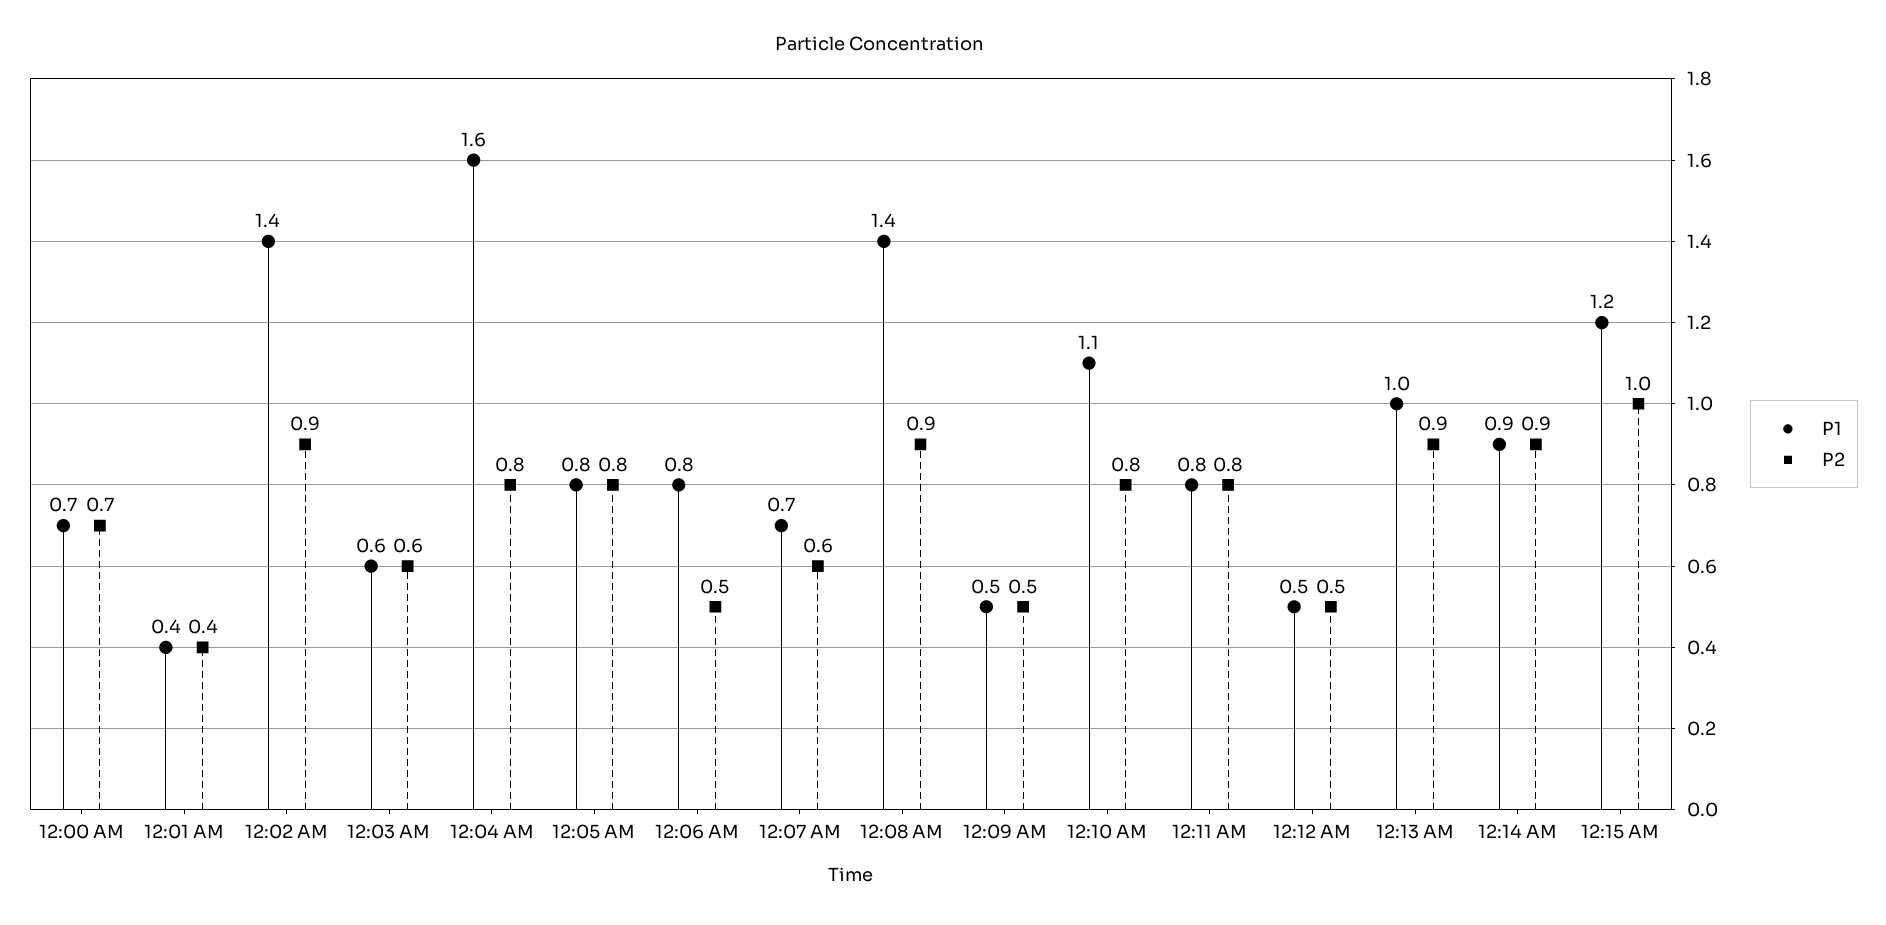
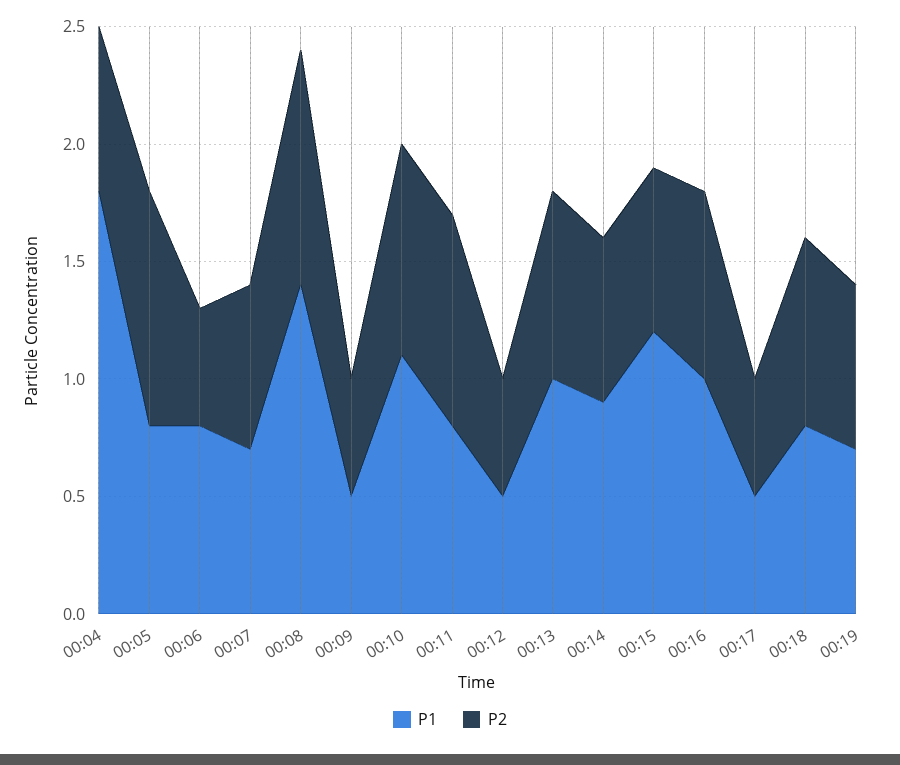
P1, 12:00 AM: 0.7 -> none
P2, 12:00 AM: 0.7 -> none
P1, 12:01 AM: 0.4 -> none
P2, 12:01 AM: 0.4 -> none
P1, 12:02 AM: 1.4 -> none
P2, 12:02 AM: 0.9 -> none
P1, 12:03 AM: 0.6 -> none
P2, 12:03 AM: 0.6 -> none
P1, 12:04 AM: 1.6 -> 1.8
P2, 12:04 AM: 0.8 -> 0.7
P2, 12:05 AM: 0.8 -> 1
P2, 12:07 AM: 0.6 -> 0.7
P2, 12:08 AM: 0.9 -> 1
P2, 12:10 AM: 0.8 -> 0.9
P2, 12:11 AM: 0.8 -> 0.9
P2, 12:13 AM: 0.9 -> 0.8
P2, 12:14 AM: 0.9 -> 0.7
P2, 12:15 AM: 1 -> 0.7
P1, 00:16: none -> 1
P2, 00:16: none -> 0.8
P1, 00:17: none -> 0.5
P2, 00:17: none -> 0.5
P1, 00:18: none -> 0.8
P2, 00:18: none -> 0.8
P1, 00:19: none -> 0.7
P2, 00:19: none -> 0.7

